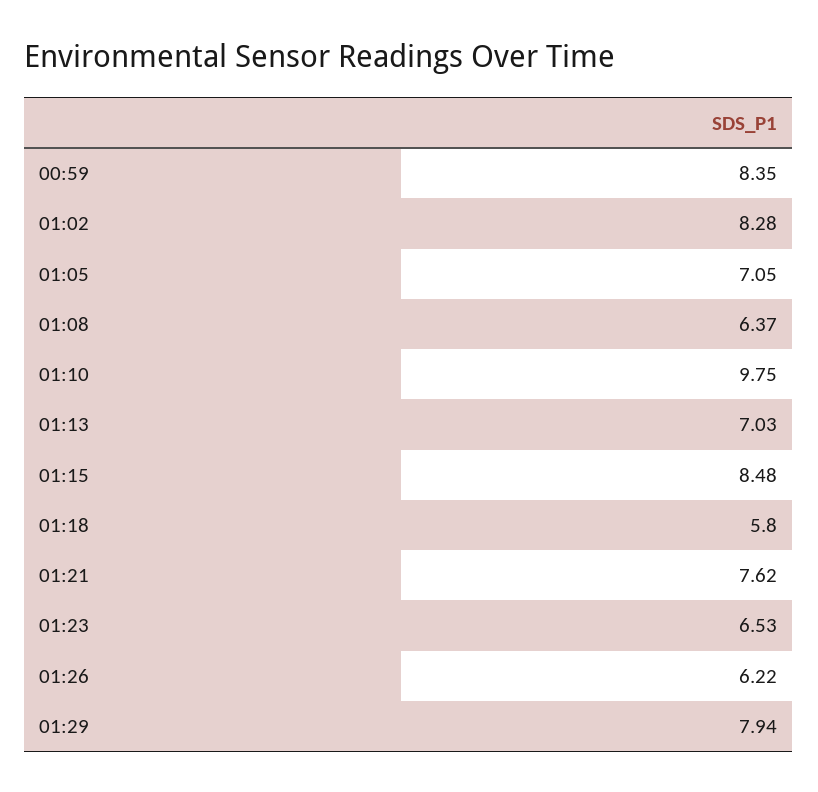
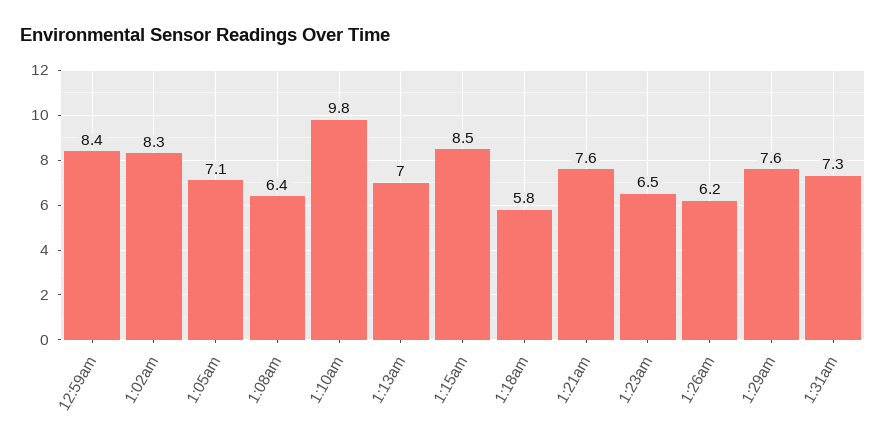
01:29: 7.94 -> 7.6
1:31am: none -> 7.3

